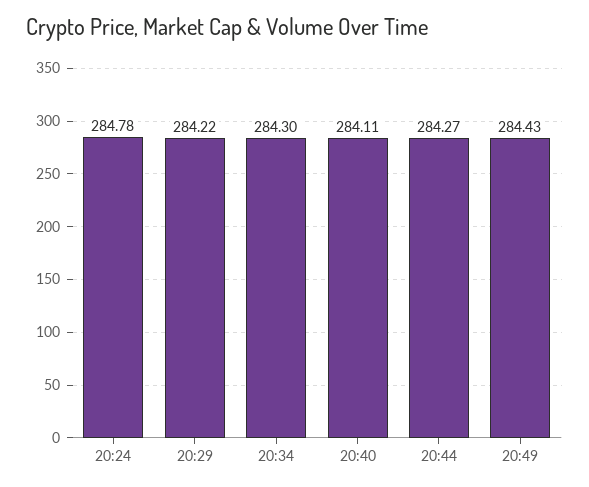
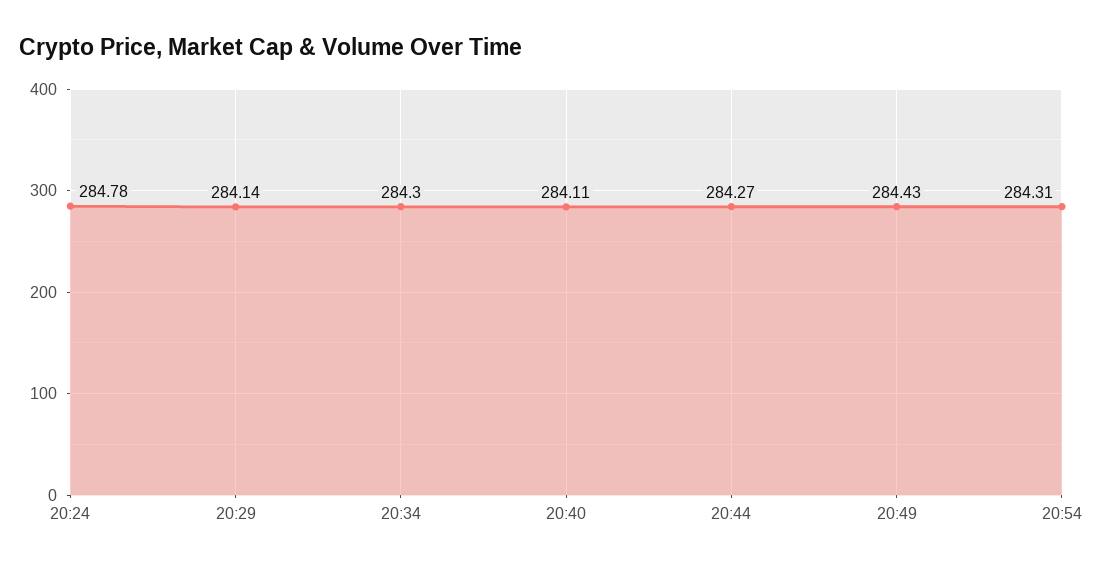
20:29: 284.22 -> 284.14
20:54: none -> 284.31

